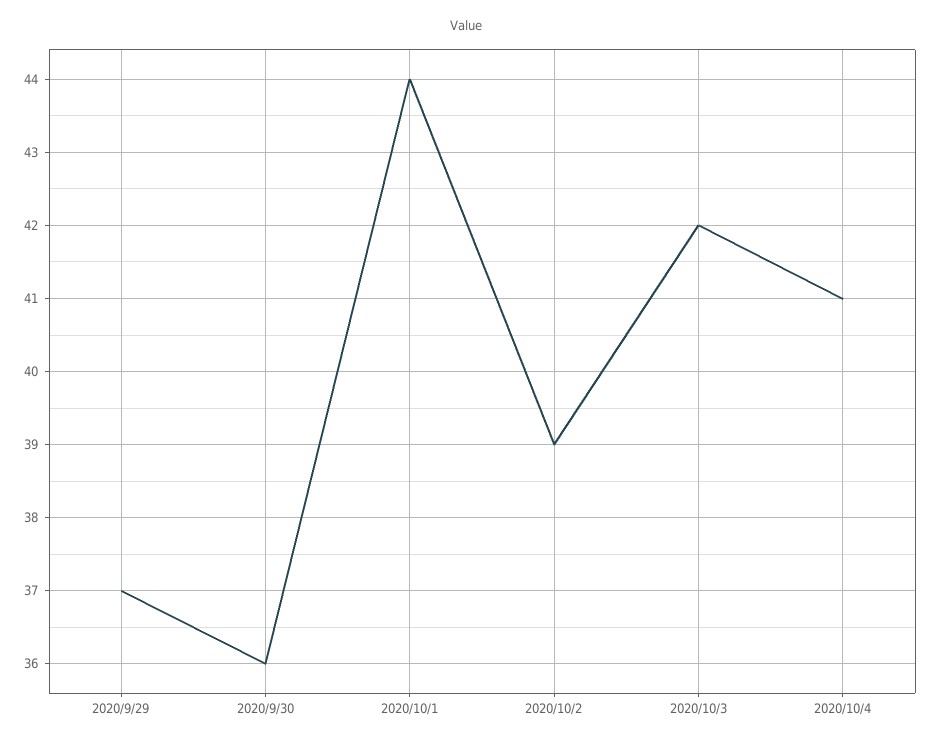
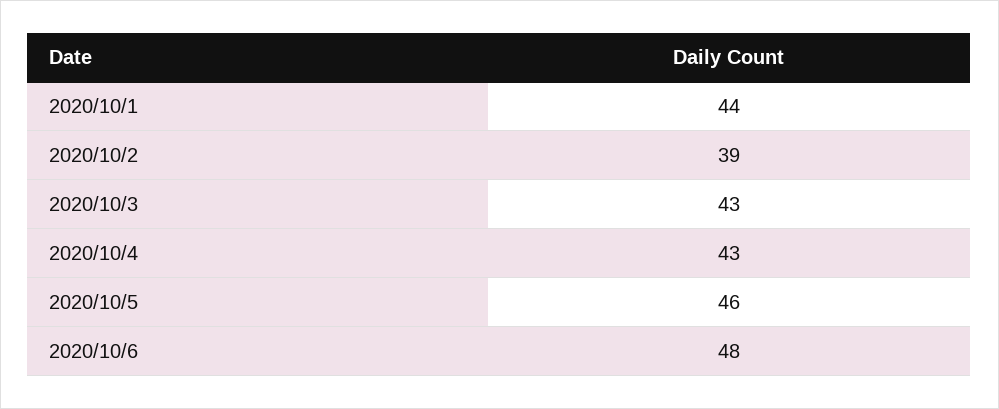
2020/9/29: 37 -> none
2020/9/30: 36 -> none
2020/10/3: 42 -> 43
2020/10/4: 41 -> 43
2020/10/5: none -> 46
2020/10/6: none -> 48

